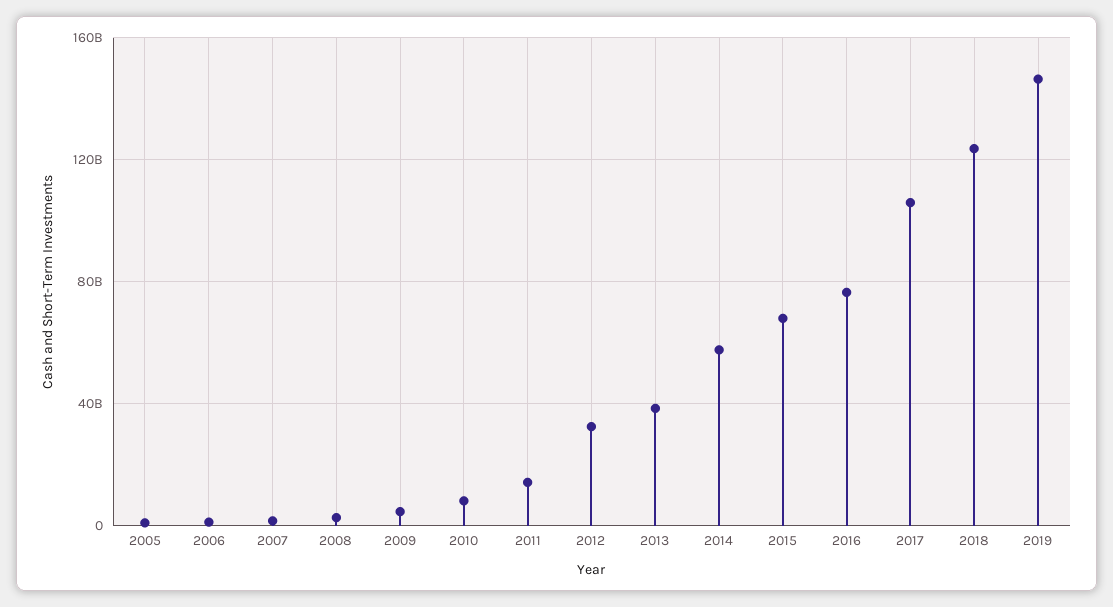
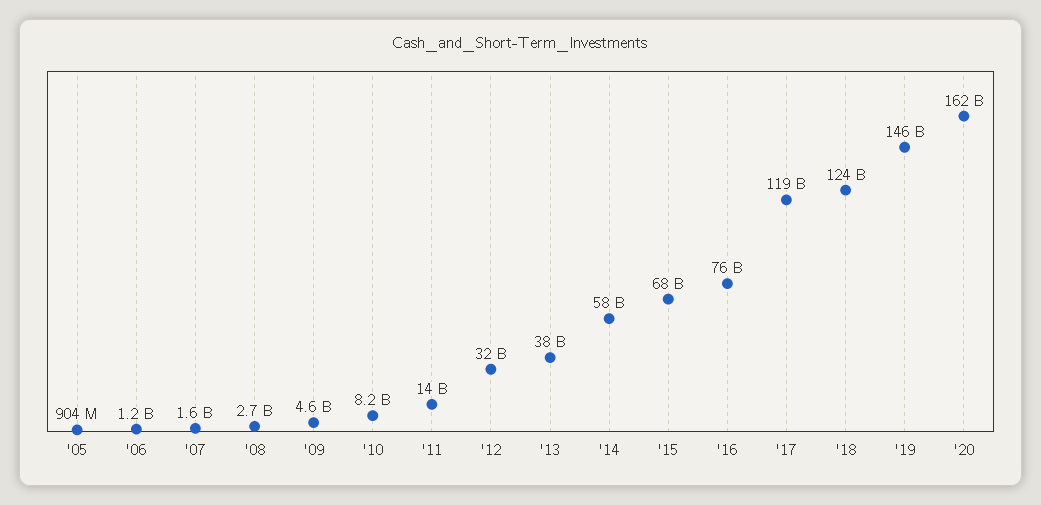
2017: 105000000000 -> 119000000000
'20: none -> 162000000000

